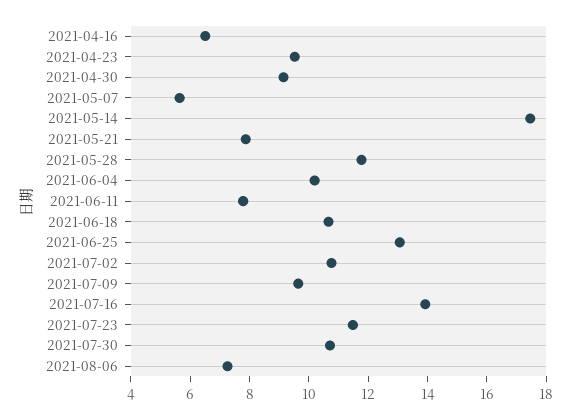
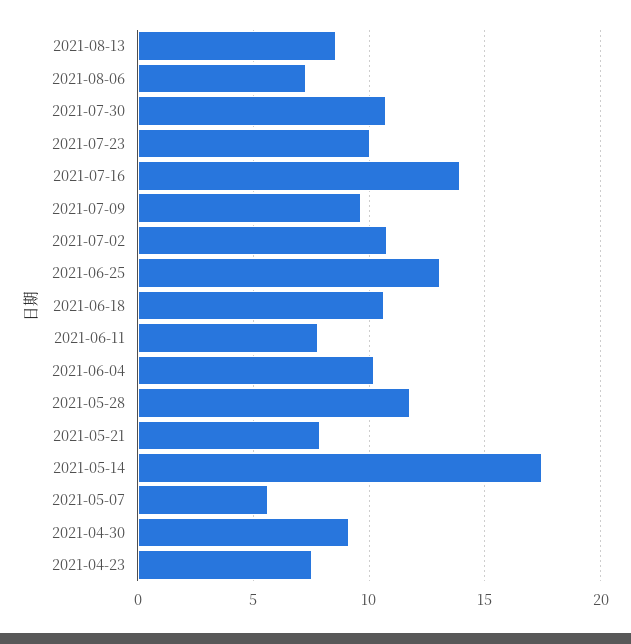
2021-04-16: 6.5 -> none
2021-04-23: 9.5 -> 7.5
2021-07-23: 11.5 -> 10
2021-08-13: none -> 8.5

